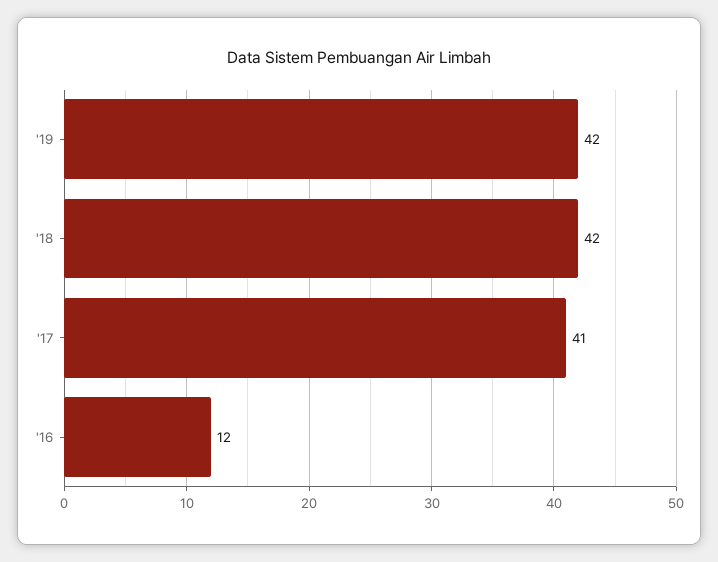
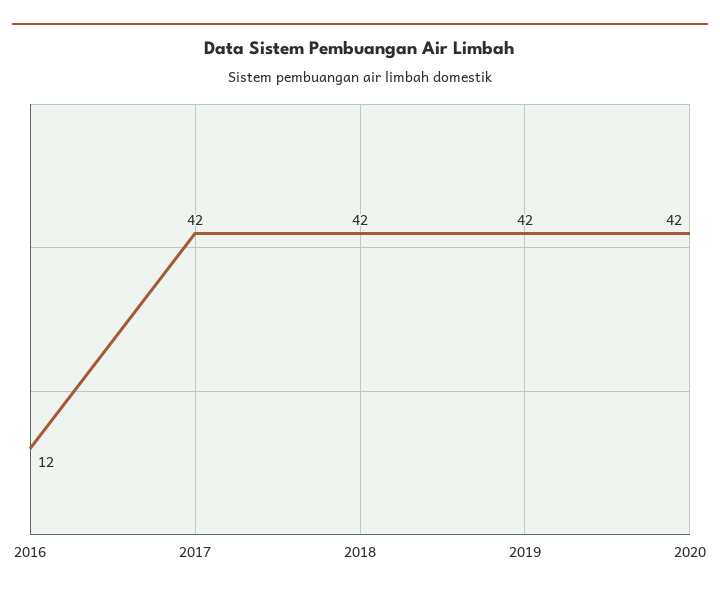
'17: 41 -> 42
2020: none -> 42

